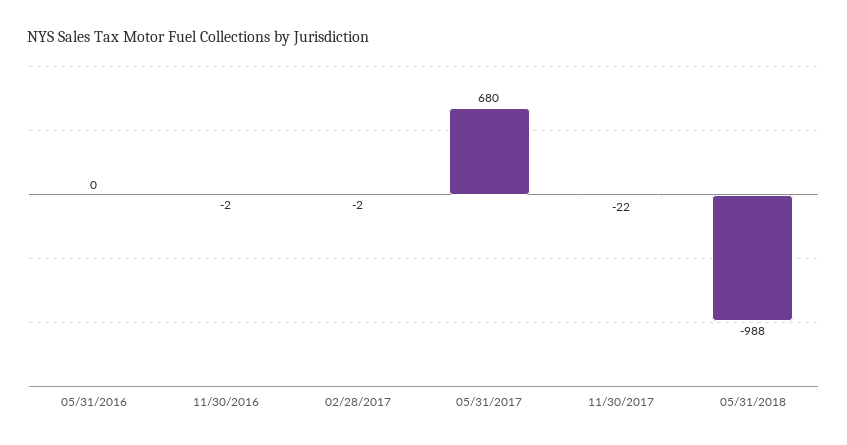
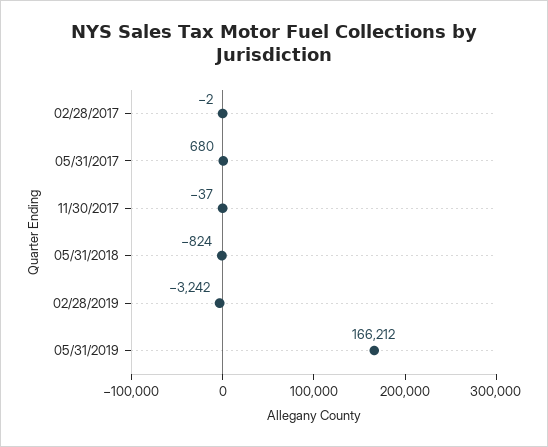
05/31/2016: 0 -> none
11/30/2016: -2 -> none
11/30/2017: -22 -> -37
05/31/2018: -988 -> -824
02/28/2019: none -> -3242
05/31/2019: none -> 166212

